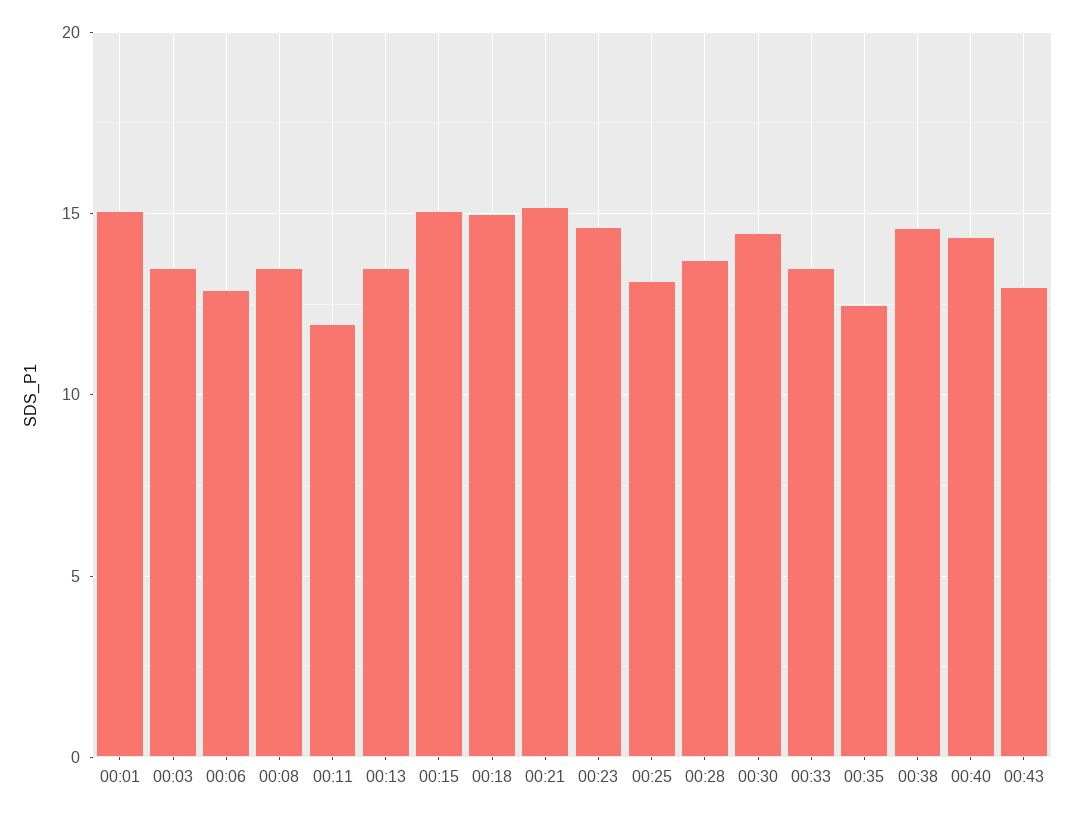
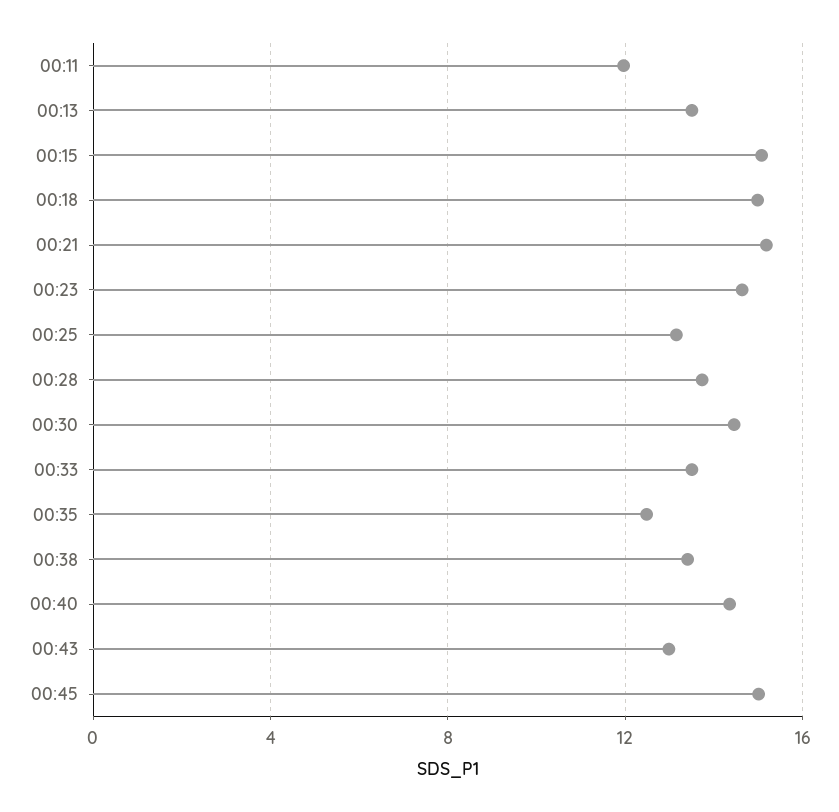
00:01: 15 -> none
00:03: 13.5 -> none
00:06: 13 -> none
00:08: 13.5 -> none
00:38: 14.5 -> 13.5
00:45: none -> 15

